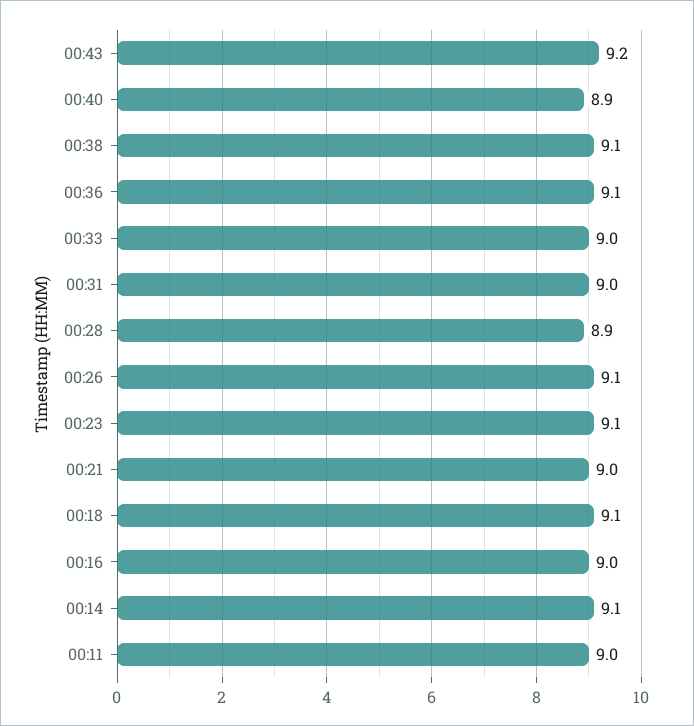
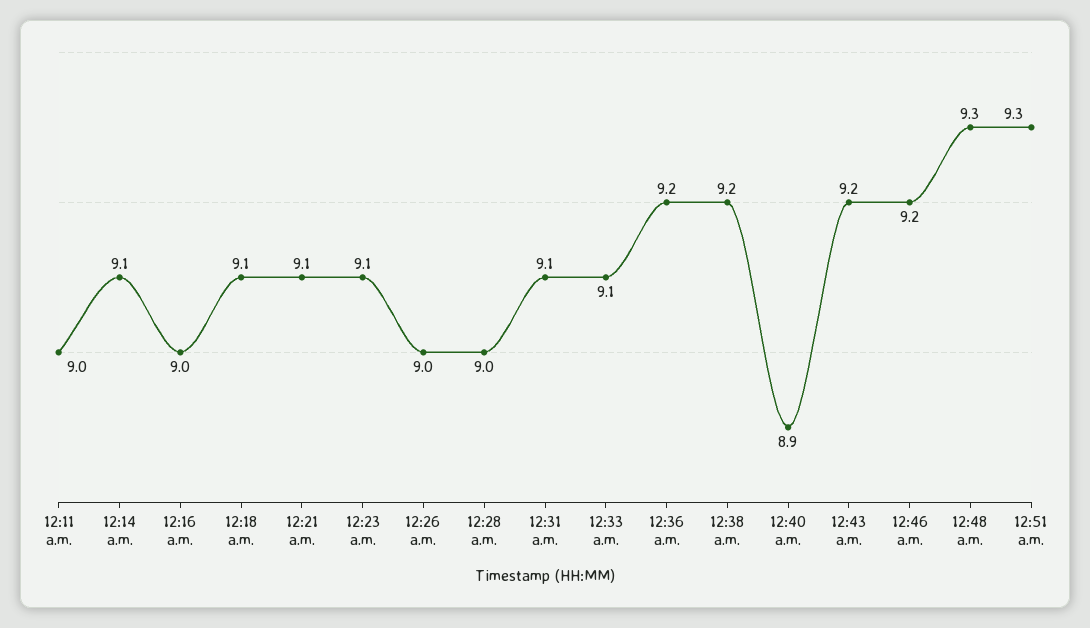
00:38: 9.1 -> 9.2
00:36: 9.1 -> 9.2
00:33: 9 -> 9.1
00:31: 9 -> 9.1
00:28: 8.9 -> 9
00:26: 9.1 -> 9
00:21: 9 -> 9.1
12:46 a.m.: none -> 9.2
12:48 a.m.: none -> 9.3
12:51 a.m.: none -> 9.3

